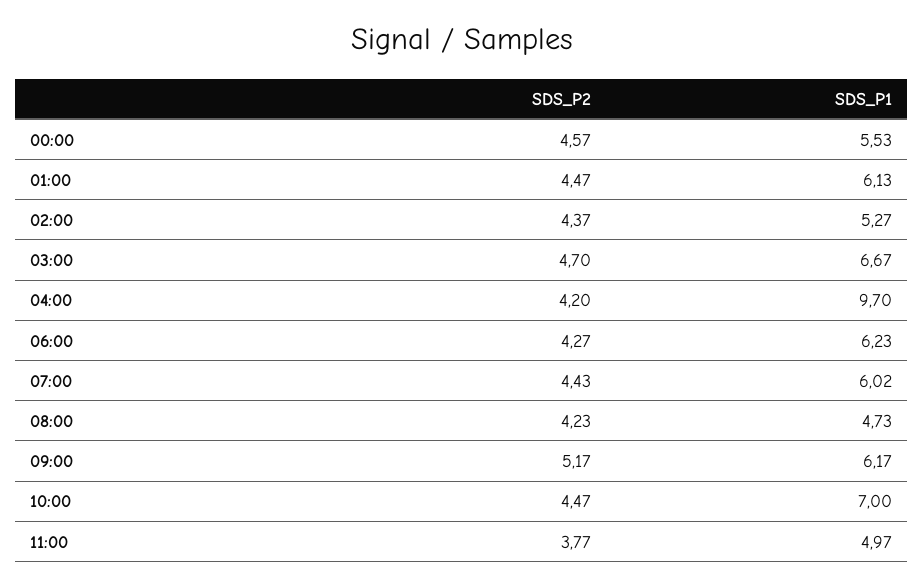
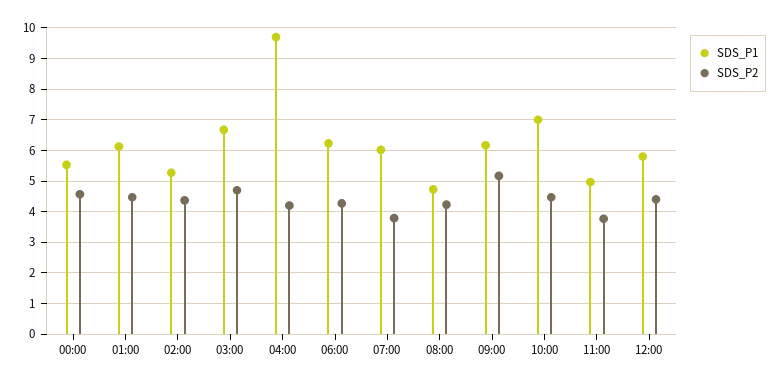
SDS_P2, 07:00: 4.43 -> 3.8
SDS_P1, 12:00: none -> 5.8
SDS_P2, 12:00: none -> 4.4

